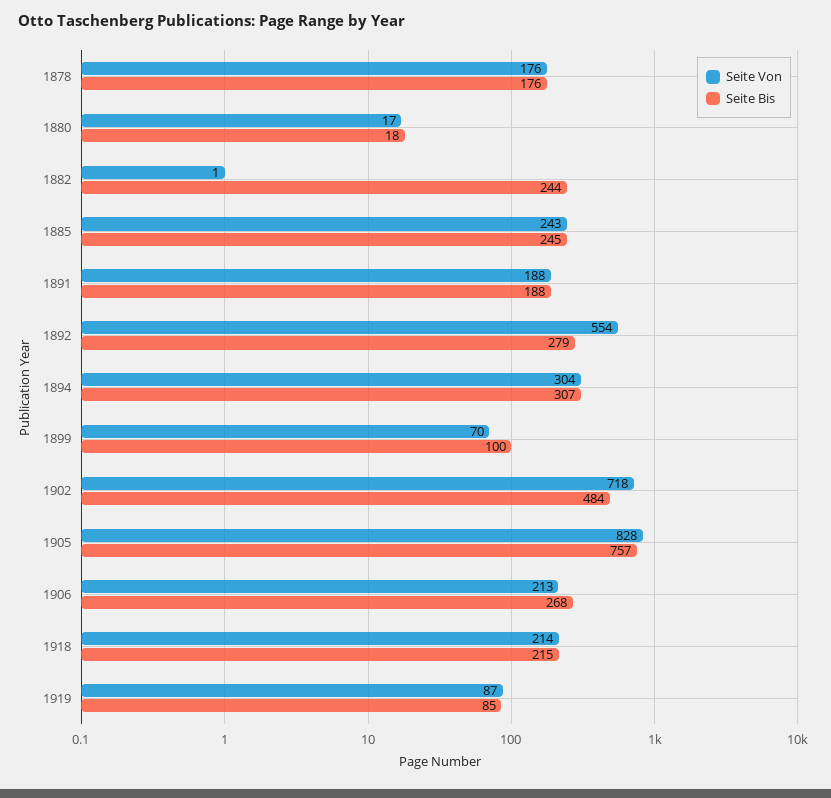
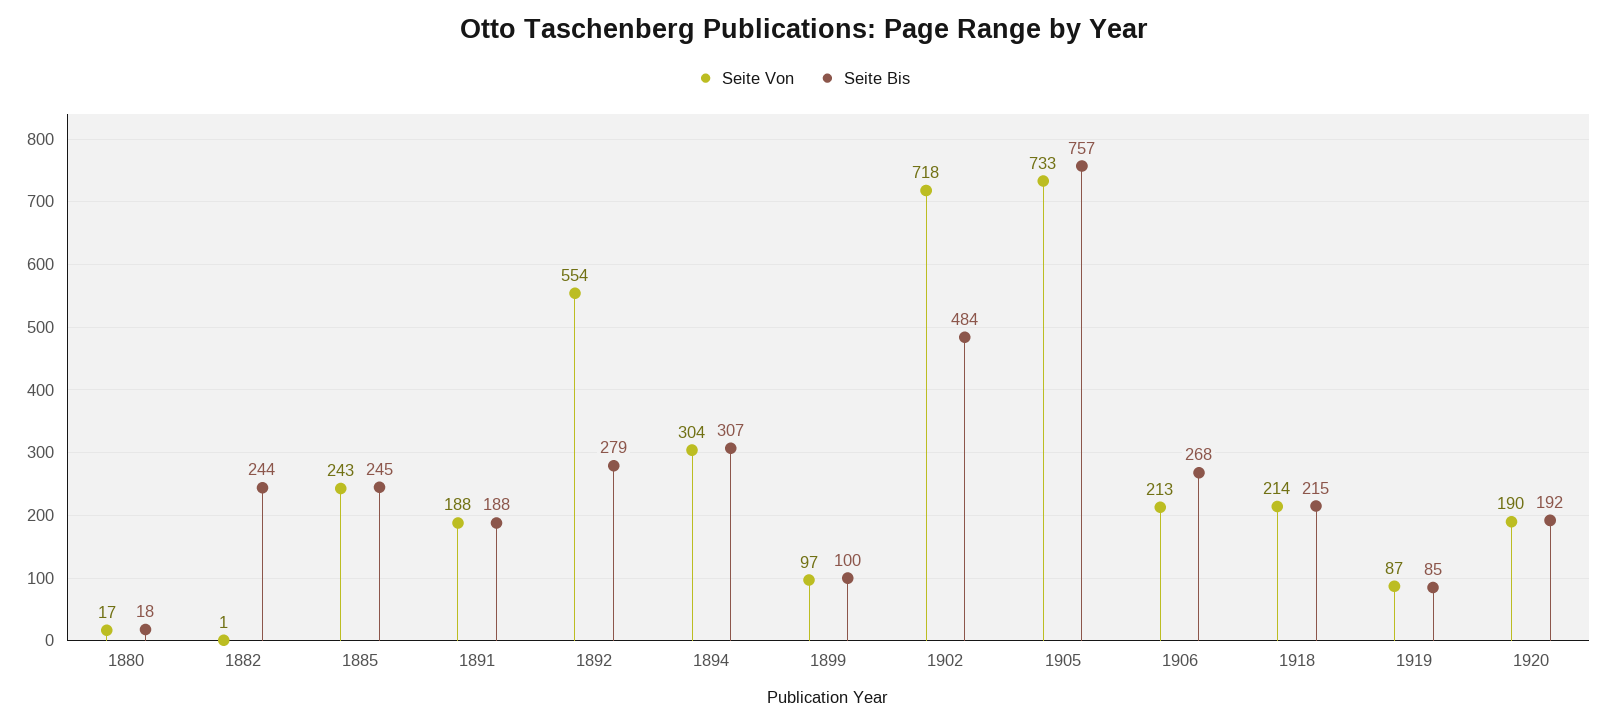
Seite Von, 1878: 176 -> none
Seite Bis, 1878: 176 -> none
Seite Von, 1899: 70 -> 97
Seite Von, 1905: 828 -> 733
Seite Von, 1920: none -> 190
Seite Bis, 1920: none -> 192

